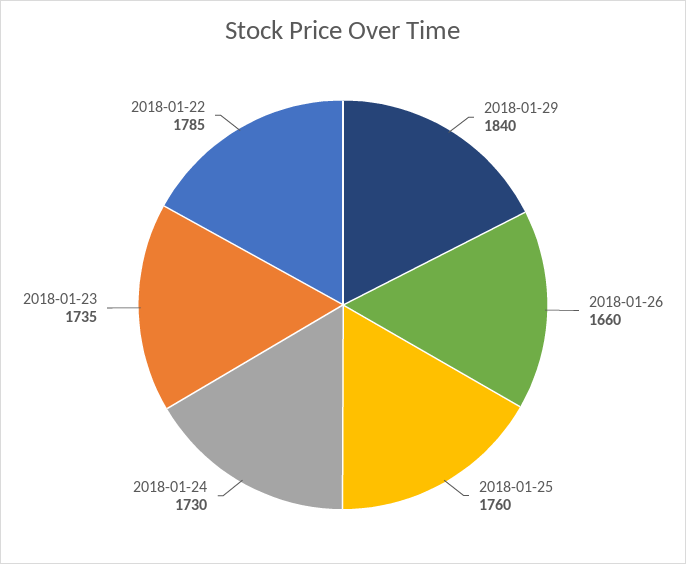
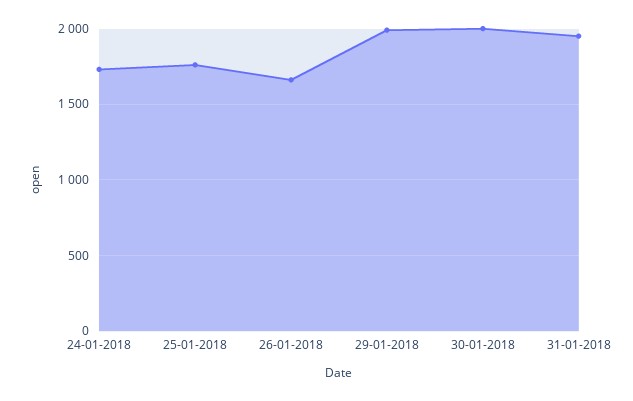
2018-01-29: 1840 -> 2000
2018-01-23: 1735 -> none
2018-01-22: 1785 -> none
30-01-2018: none -> 2000
31-01-2018: none -> 1950

